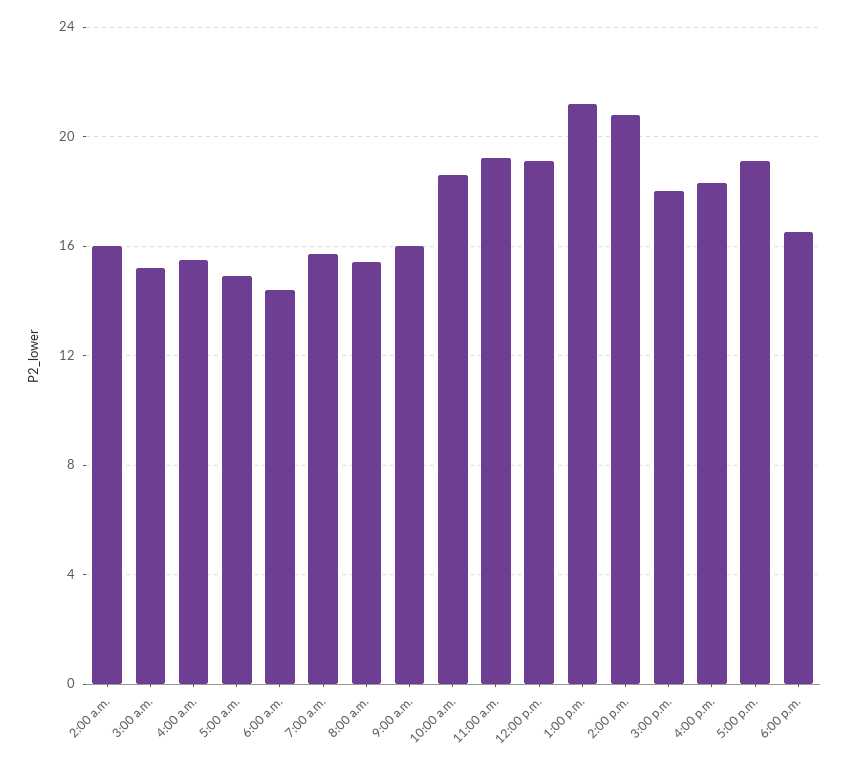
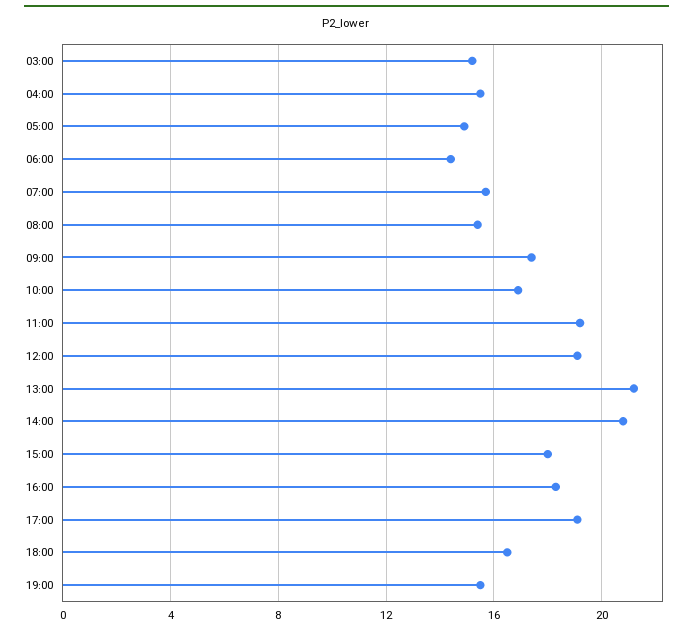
2:00 a.m.: 16 -> none
9:00 a.m.: 16 -> 17.5
10:00 a.m.: 18.5 -> 17
19:00: none -> 15.5

